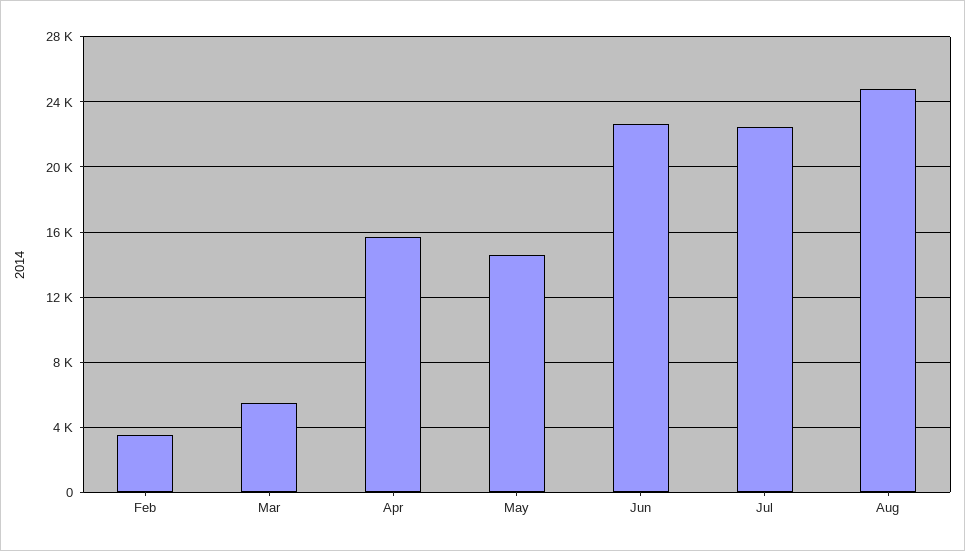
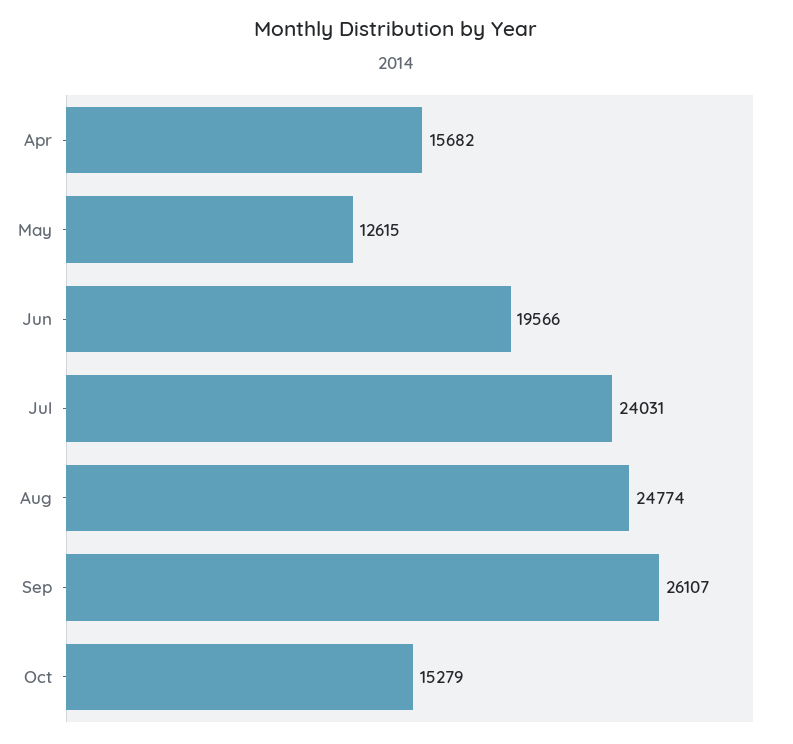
Feb: 3500 -> none
Mar: 5500 -> none
May: 14500 -> 12615
Jun: 22500 -> 19566
Jul: 22500 -> 24031
Sep: none -> 26107
Oct: none -> 15279

